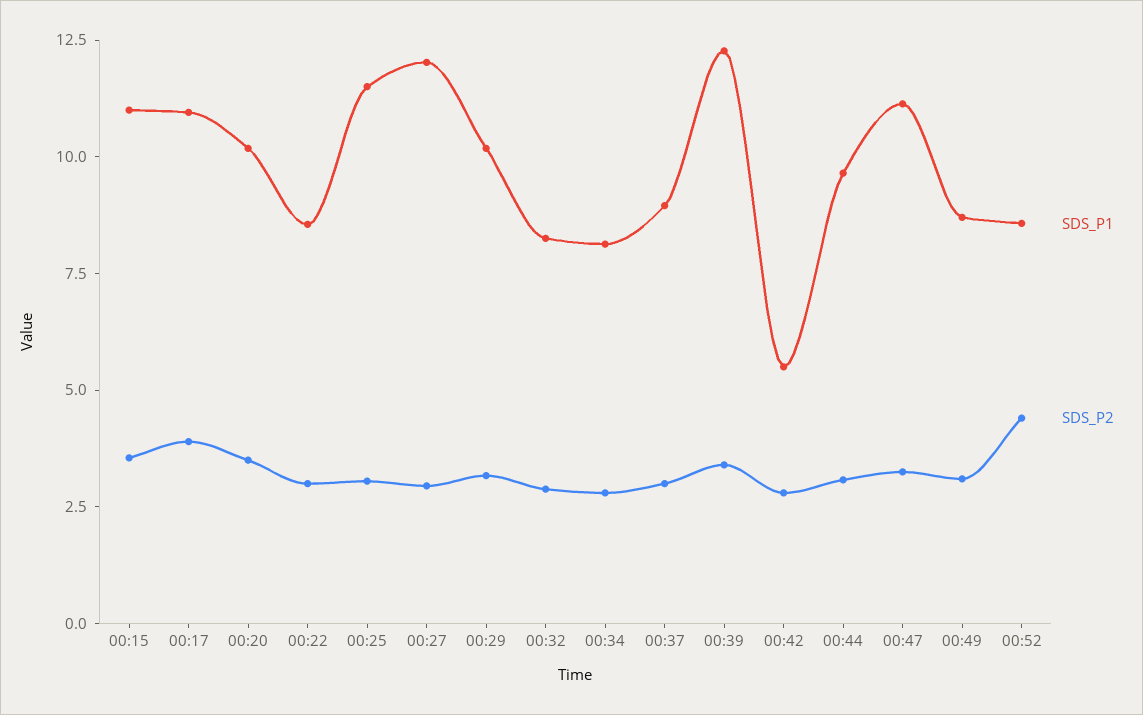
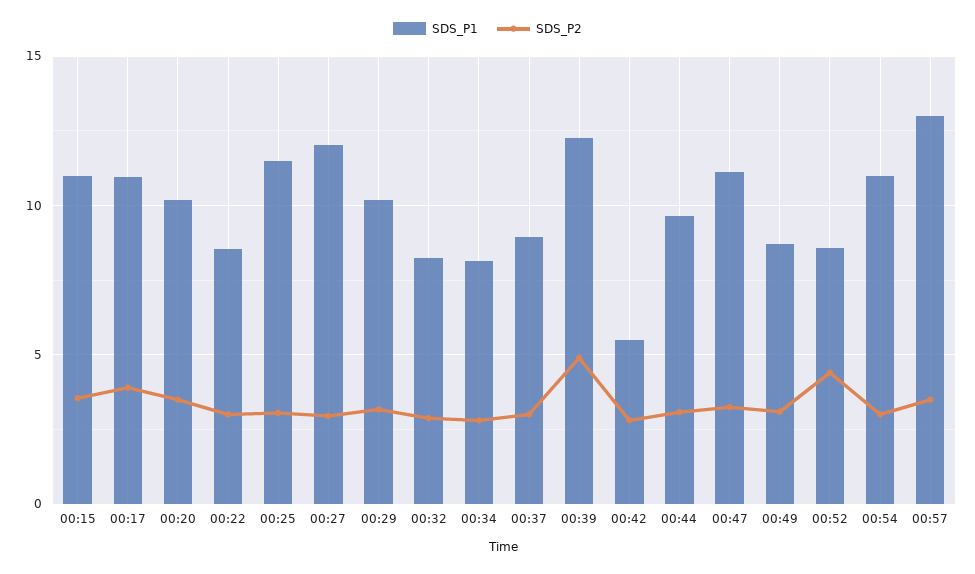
SDS_P2, 00:39: 3.5 -> 5
SDS_P1, 00:54: none -> 11
SDS_P2, 00:54: none -> 3
SDS_P1, 00:57: none -> 13
SDS_P2, 00:57: none -> 3.5

